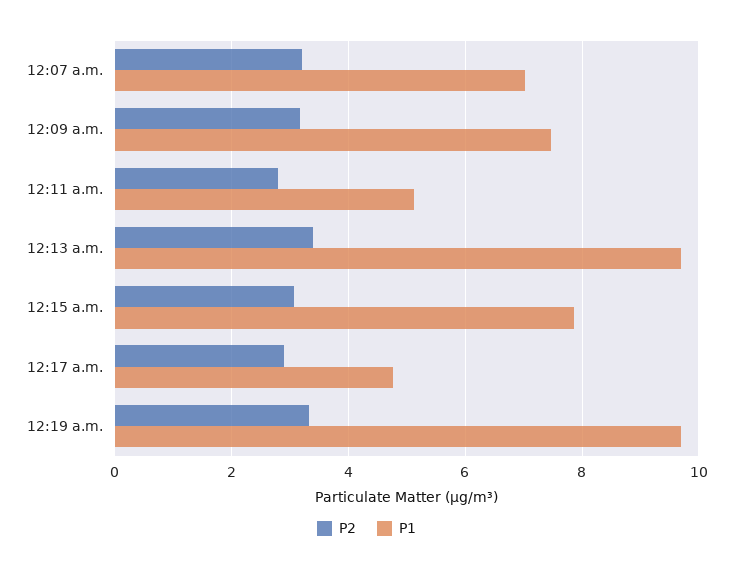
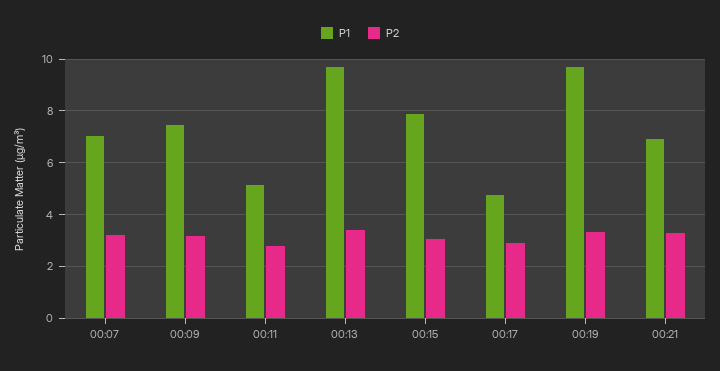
P1, 00:21: none -> 7
P2, 00:21: none -> 3.25

